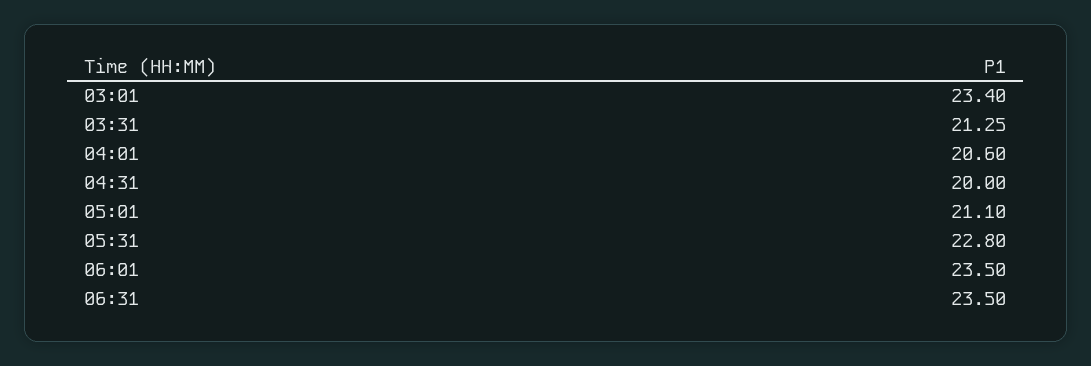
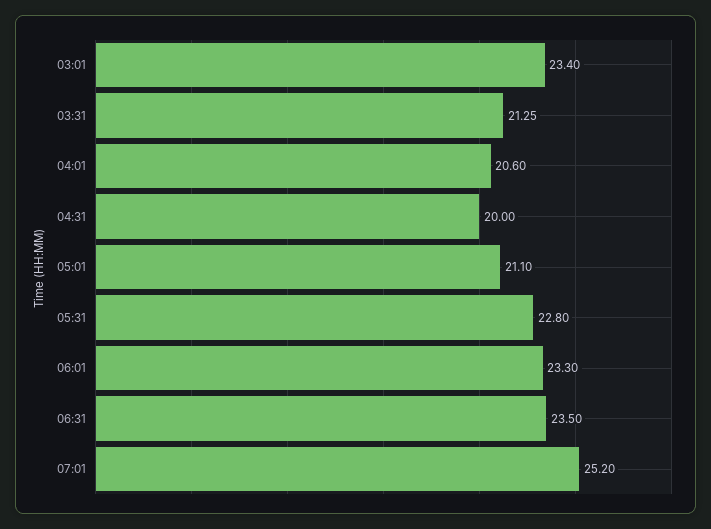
06:01: 23.5 -> 23.3
07:01: none -> 25.2

